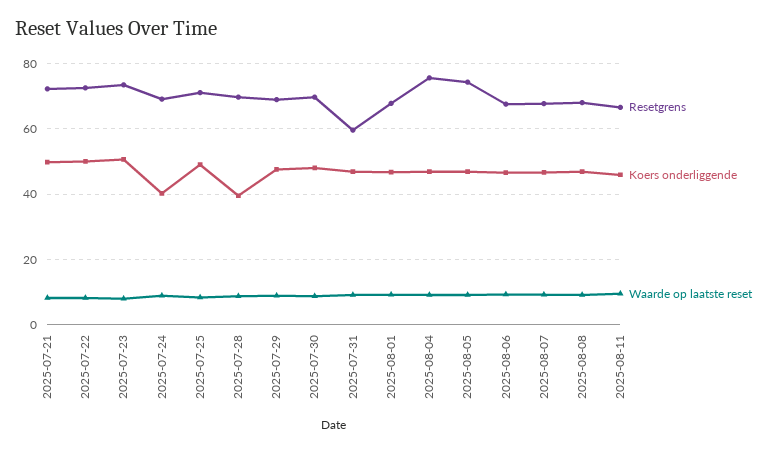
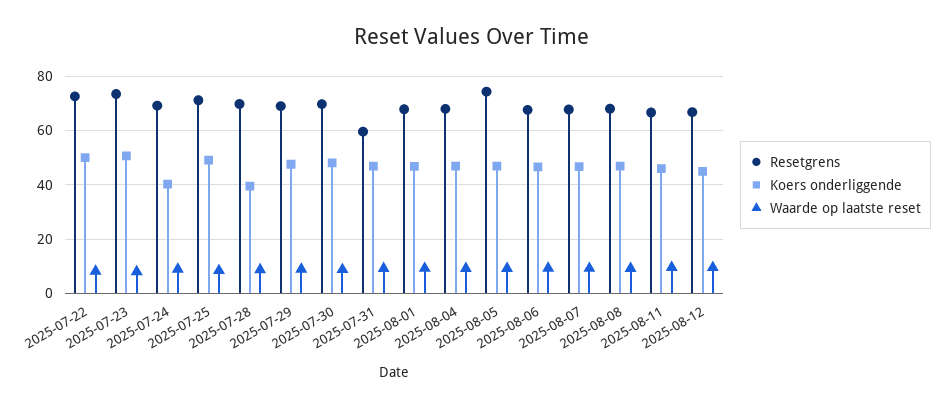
Resetgrens, 2025-07-21: 72 -> none
Koers onderliggende, 2025-07-21: 50 -> none
Waarde op laatste reset, 2025-07-21: 8 -> none
Resetgrens, 2025-08-04: 76 -> 67.5
Resetgrens, 2025-08-12: none -> 67.5
Koers onderliggende, 2025-08-12: none -> 45
Waarde op laatste reset, 2025-08-12: none -> 10

